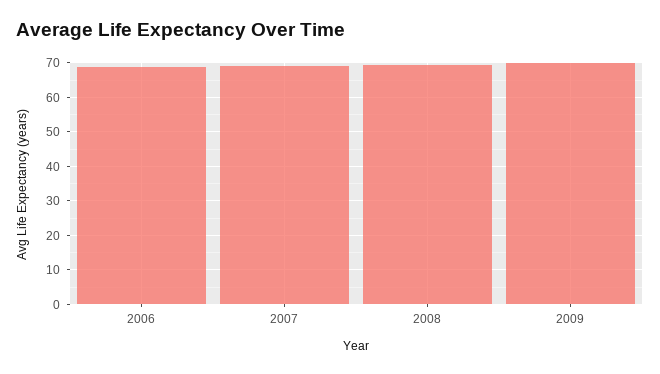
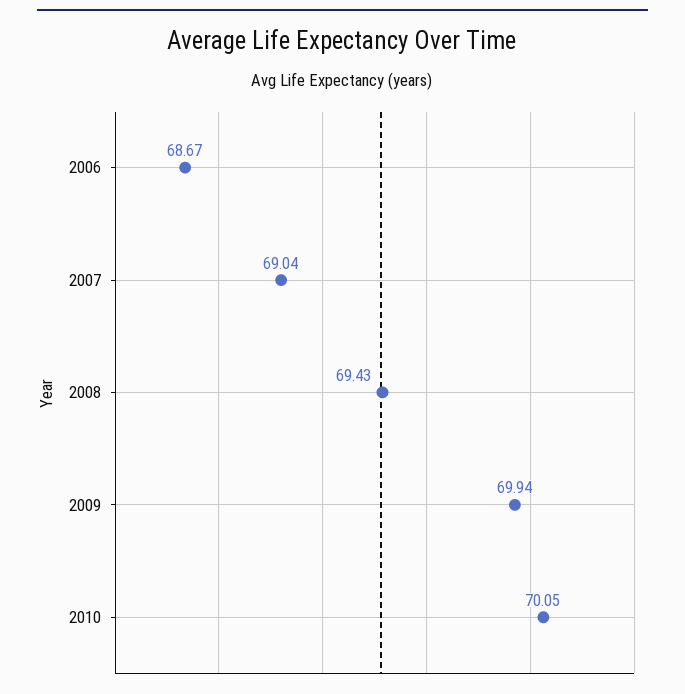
2010: none -> 70.05

